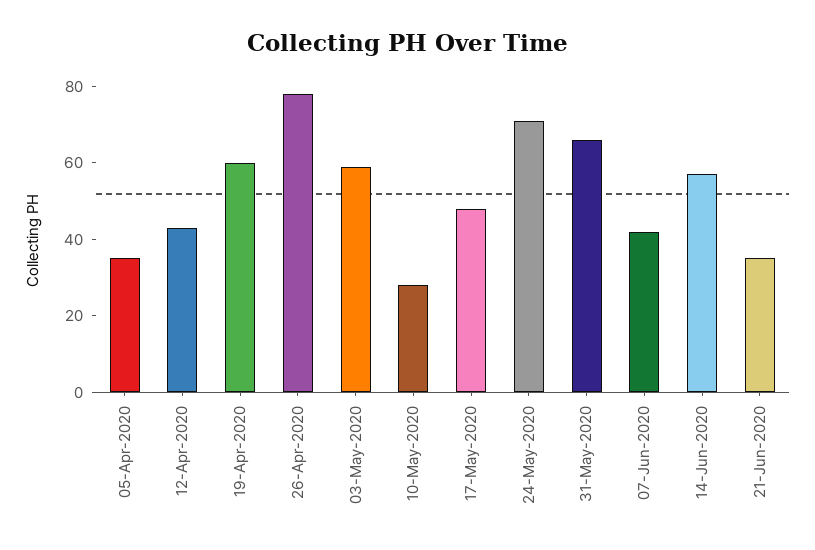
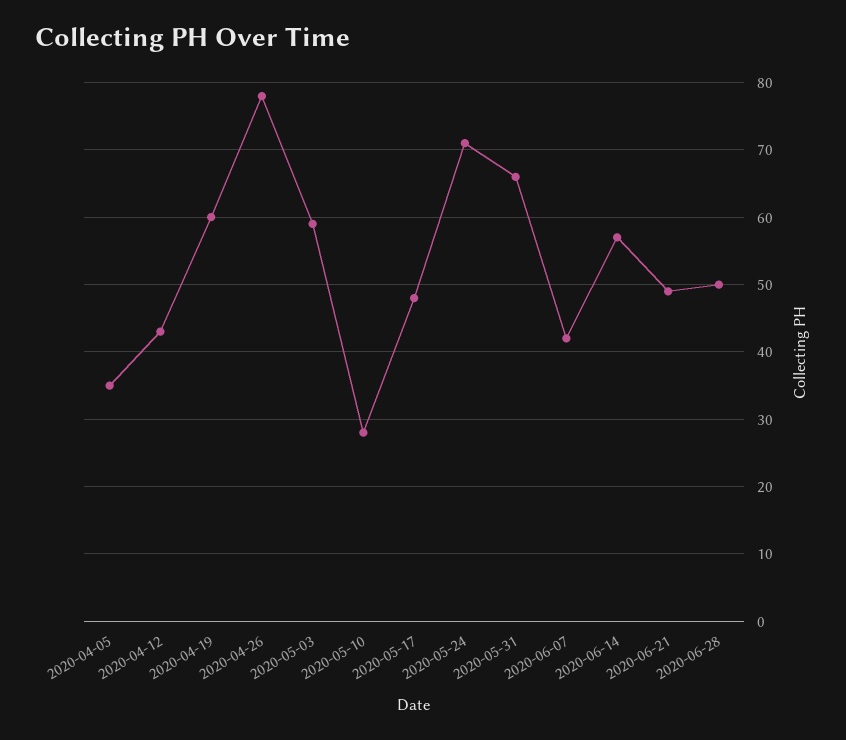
21-Jun-2020: 35 -> 49
2020-06-28: none -> 50

